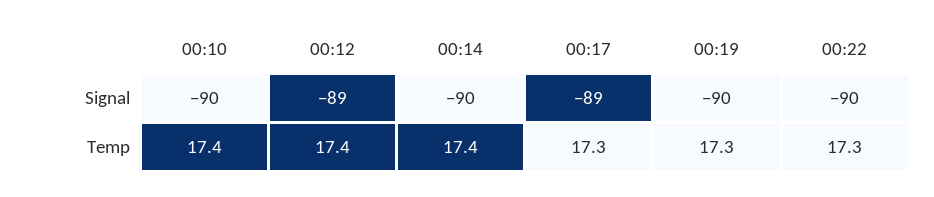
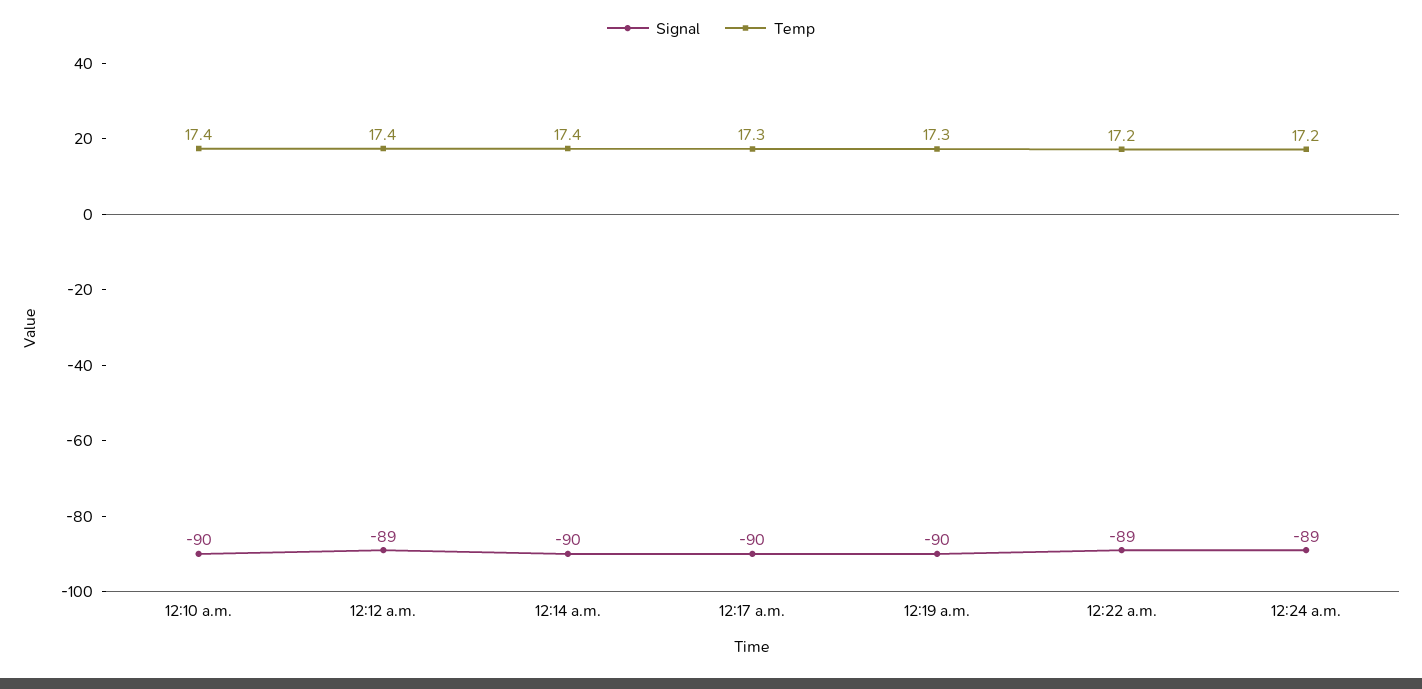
Signal, 00:17: -89 -> -90
Signal, 00:22: -90 -> -89
Temp, 00:22: 17.3 -> 17.2
Signal, 12:24 a.m.: none -> -89
Temp, 12:24 a.m.: none -> 17.2

